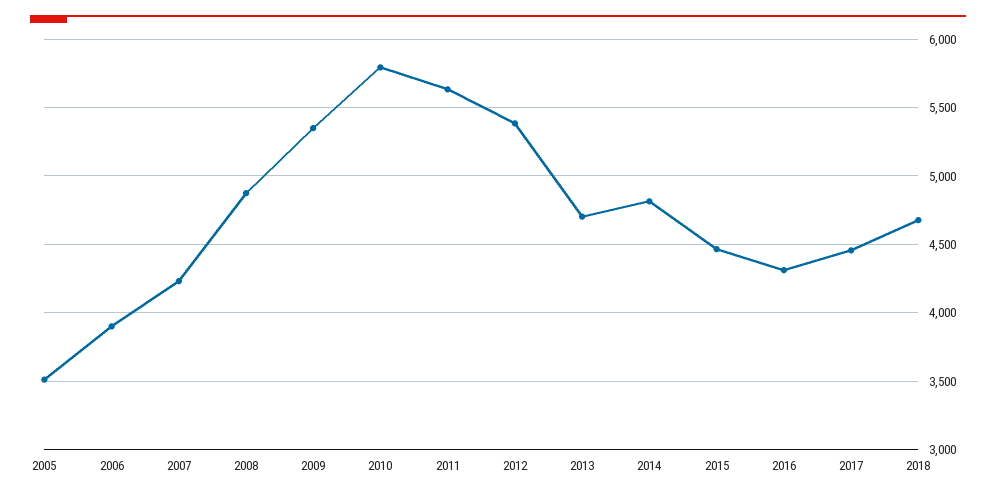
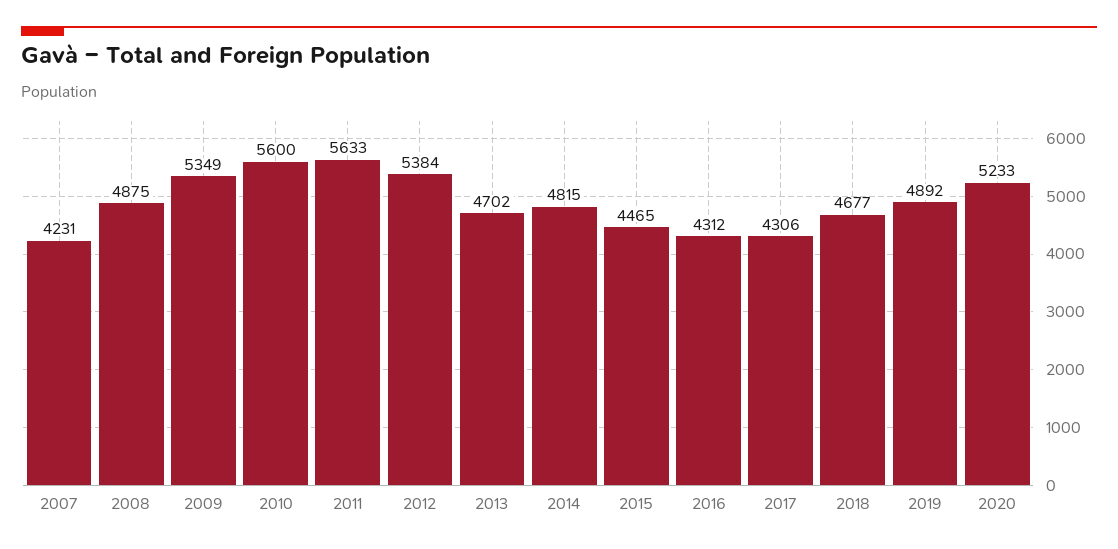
2005: 3500 -> none
2006: 3900 -> none
2010: 5800 -> 5600
2017: 4450 -> 4306
2019: none -> 4892
2020: none -> 5233

